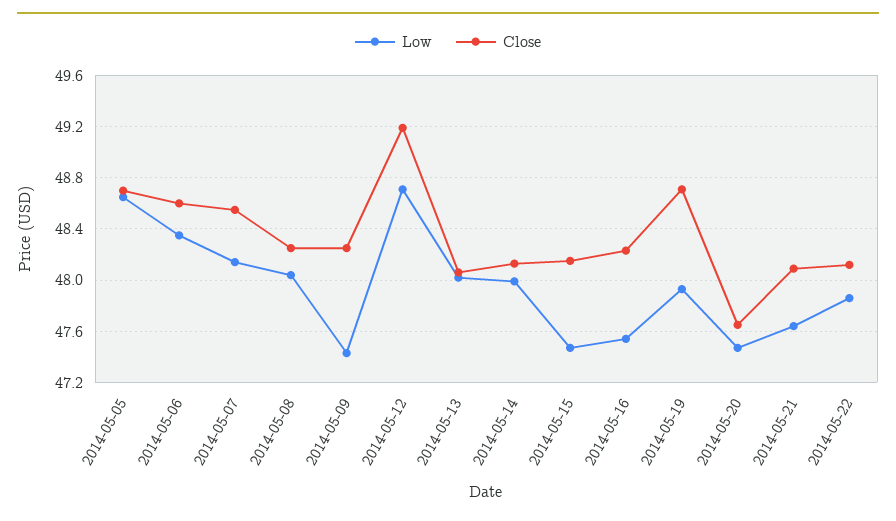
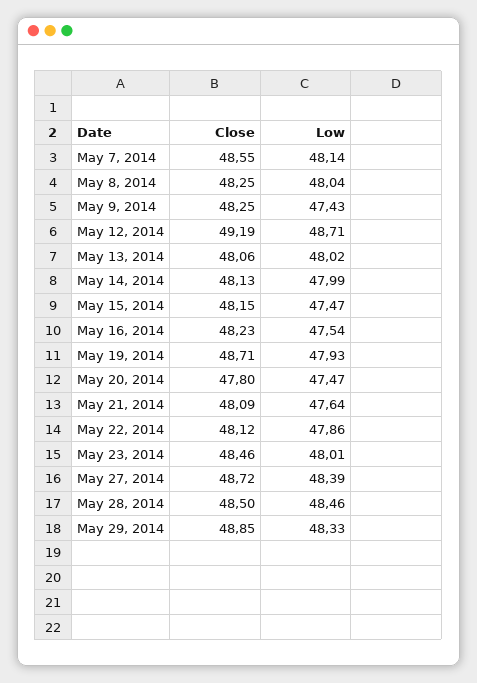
Low, 2014-05-05: 48.65 -> none
Close, 2014-05-05: 48.7 -> none
Low, 2014-05-06: 48.35 -> none
Close, 2014-05-06: 48.6 -> none
Close, 2014-05-20: 47.65 -> 47.8
Close, May 23, 2014: none -> 48.46
Low, May 23, 2014: none -> 48.01
Close, May 27, 2014: none -> 48.72
Low, May 27, 2014: none -> 48.39
Close, May 28, 2014: none -> 48.5
Low, May 28, 2014: none -> 48.46
Close, May 29, 2014: none -> 48.85
Low, May 29, 2014: none -> 48.33

